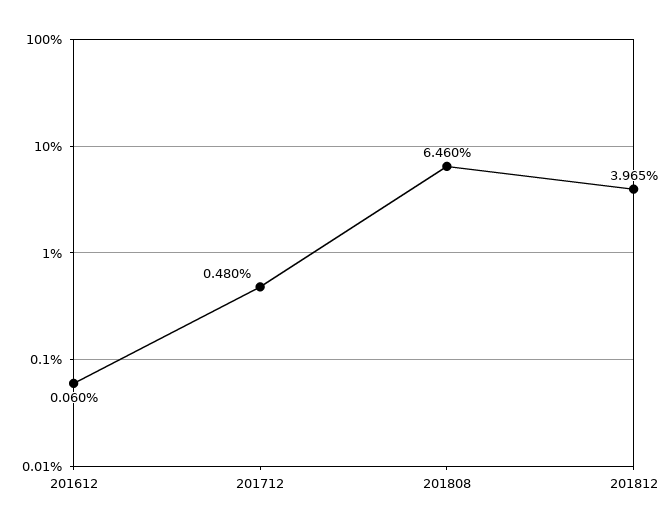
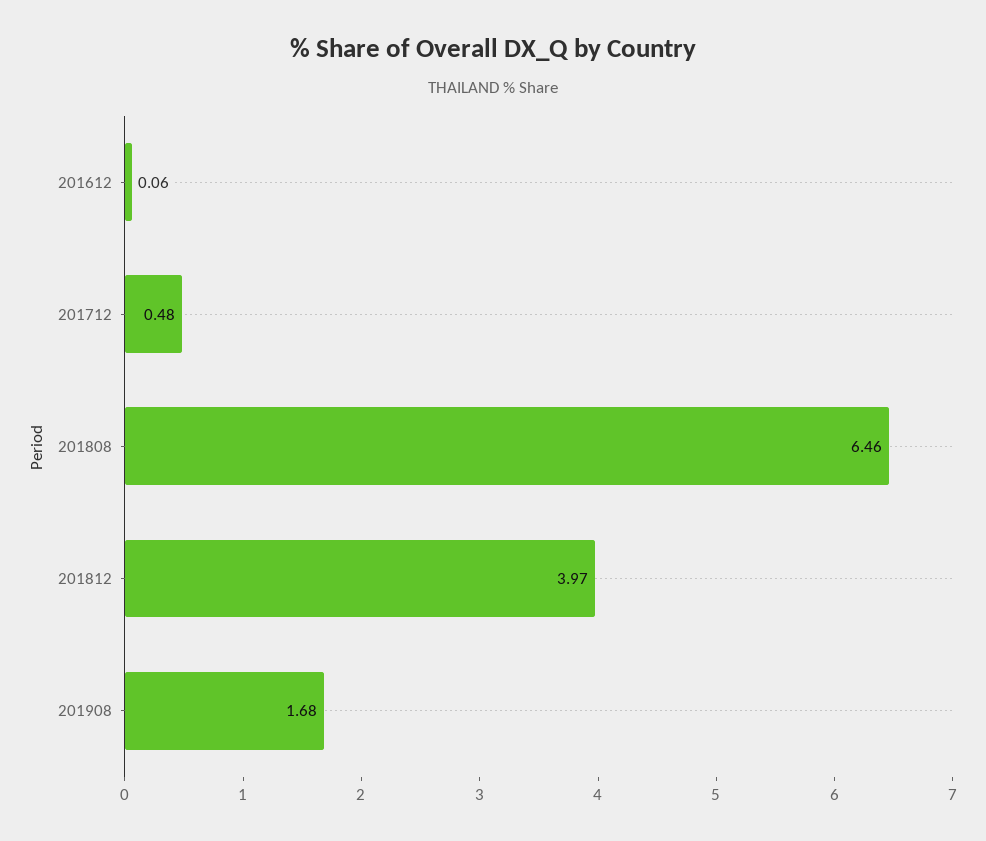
201908: none -> 1.68

